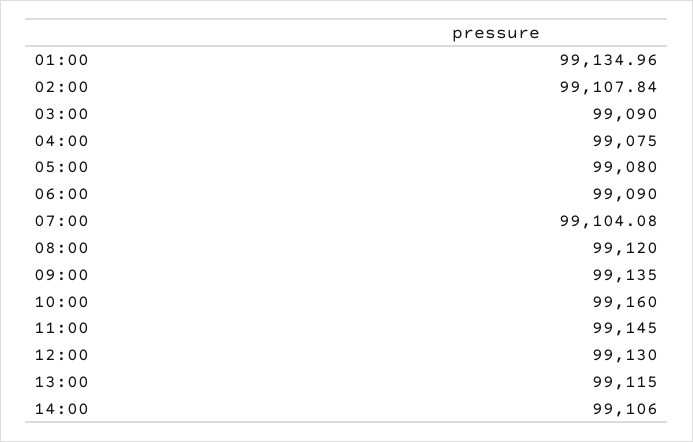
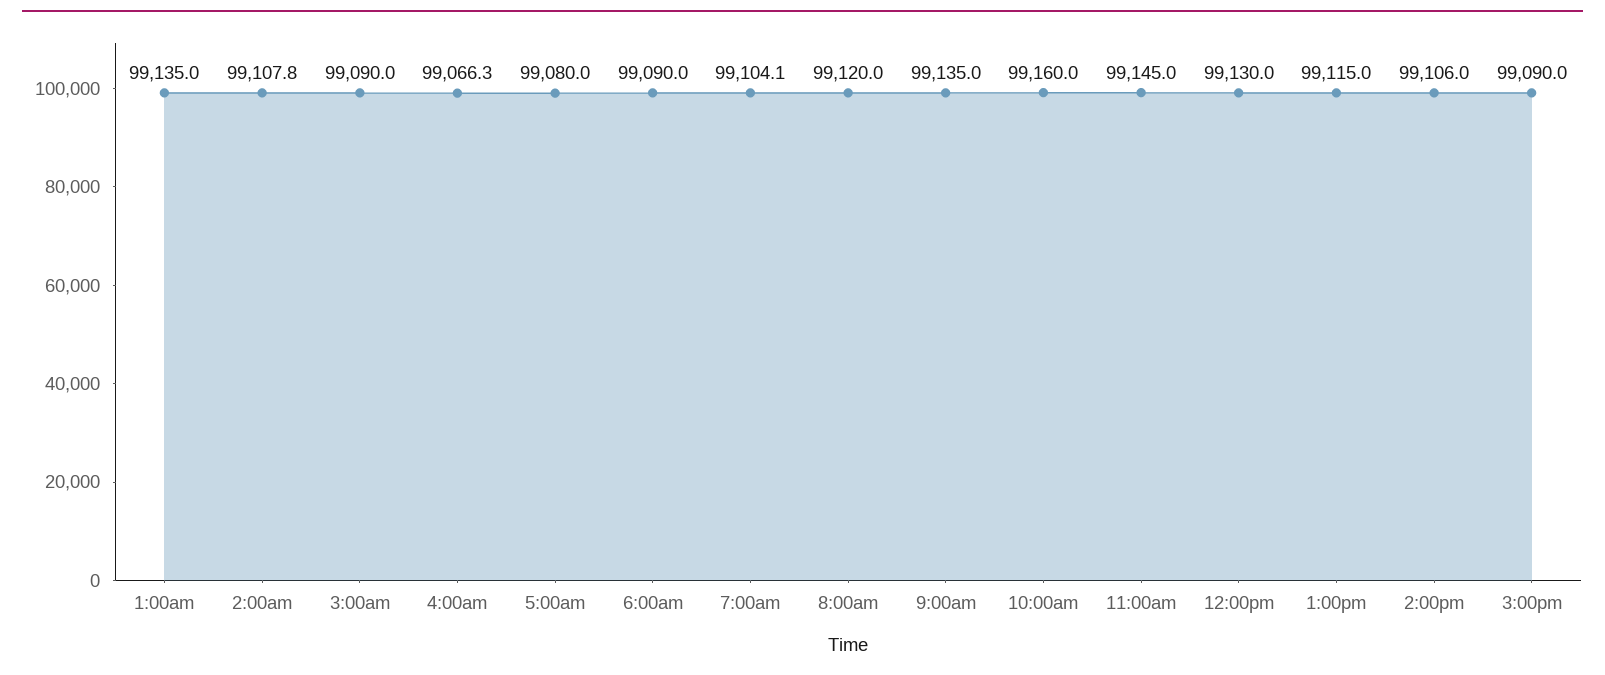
04:00: 99075 -> 99066.3
3:00pm: none -> 99090

